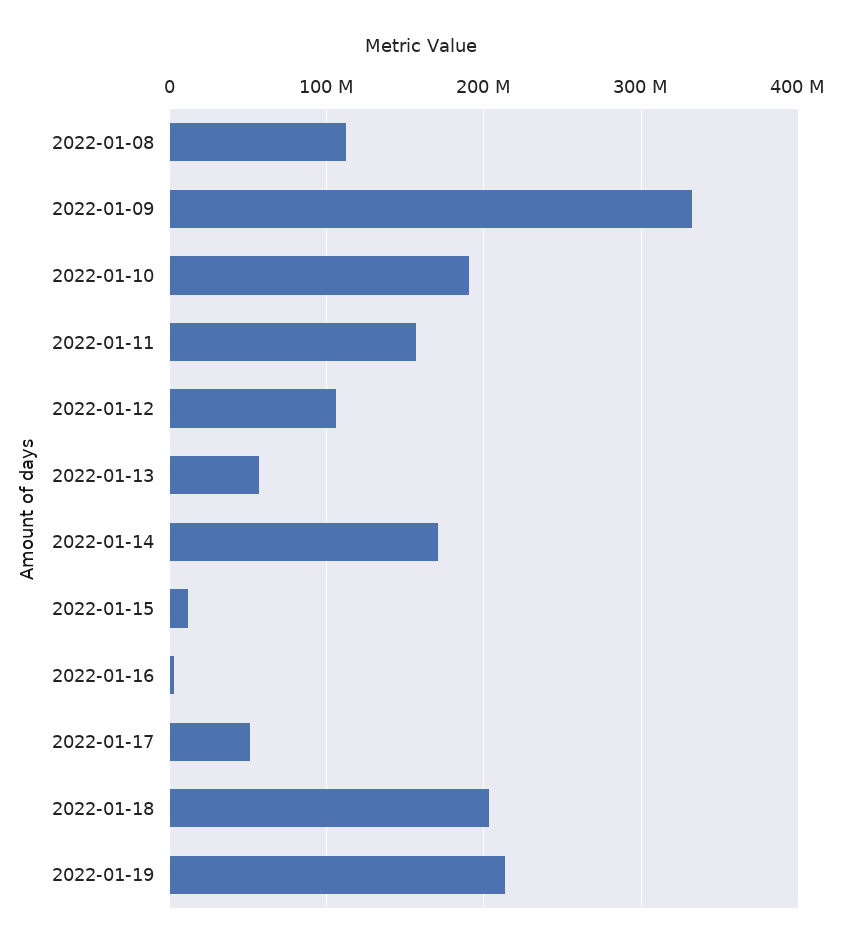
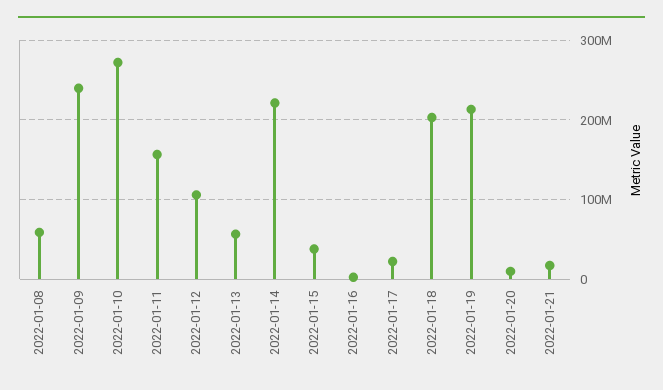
2022-01-08: 110000000 -> 60000000
2022-01-09: 330000000 -> 240000000
2022-01-10: 190000000 -> 270000000
2022-01-14: 170000000 -> 220000000
2022-01-15: 10000000 -> 40000000
2022-01-17: 50000000 -> 20000000
2022-01-20: none -> 10000000
2022-01-21: none -> 20000000

